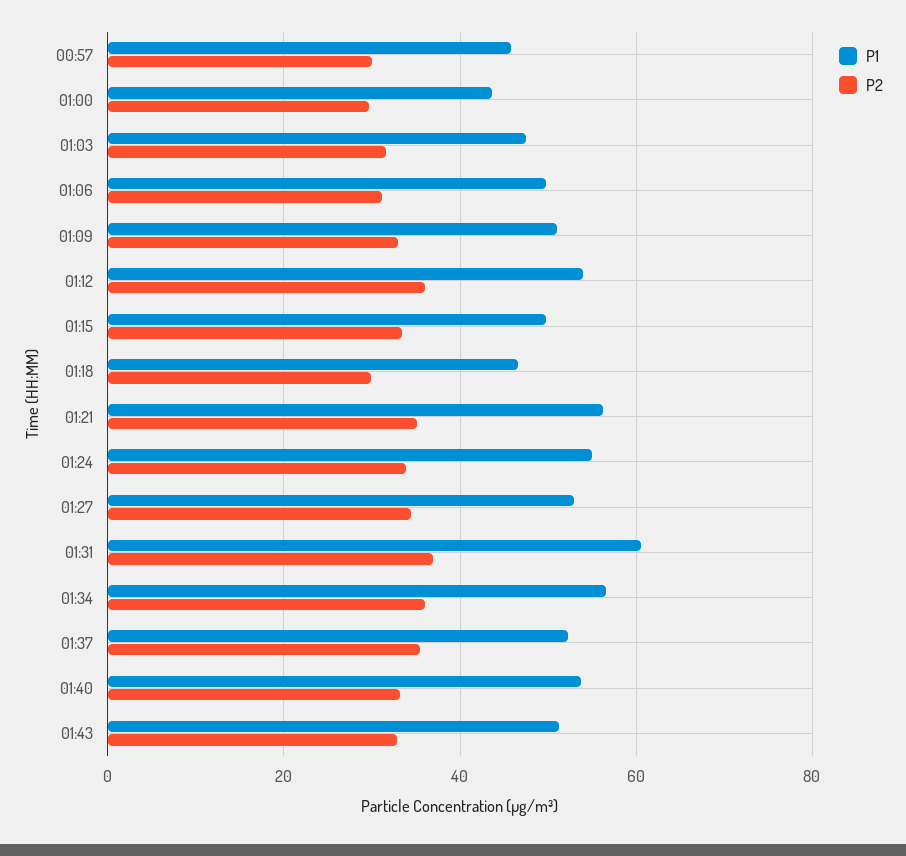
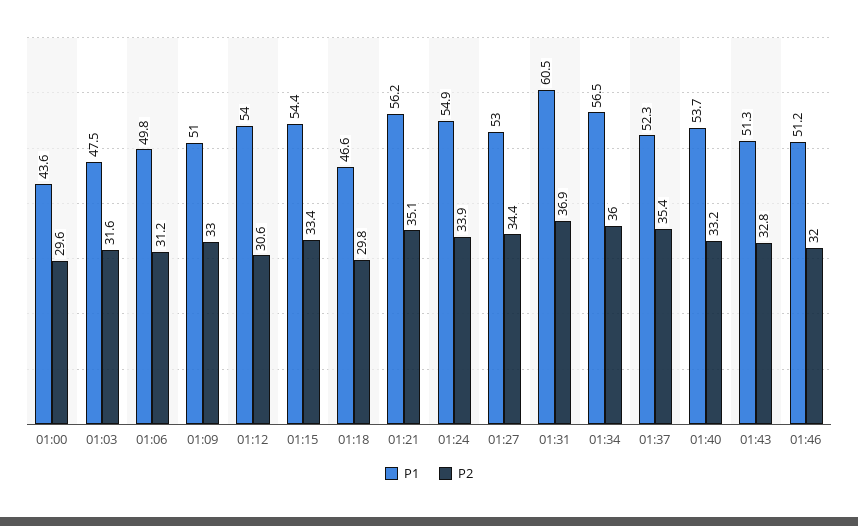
P1, 00:57: 46 -> none
P2, 00:57: 30 -> none
P2, 01:12: 36 -> 30.6
P1, 01:15: 50 -> 54.4
P1, 01:46: none -> 51.2
P2, 01:46: none -> 32

